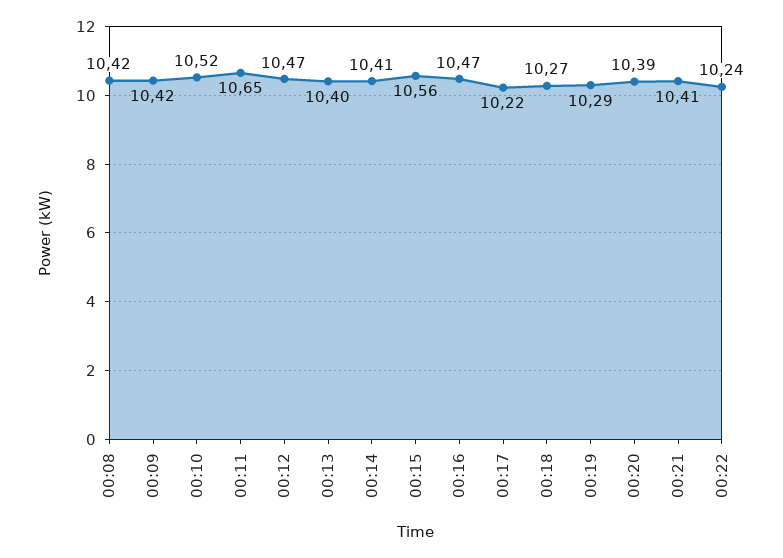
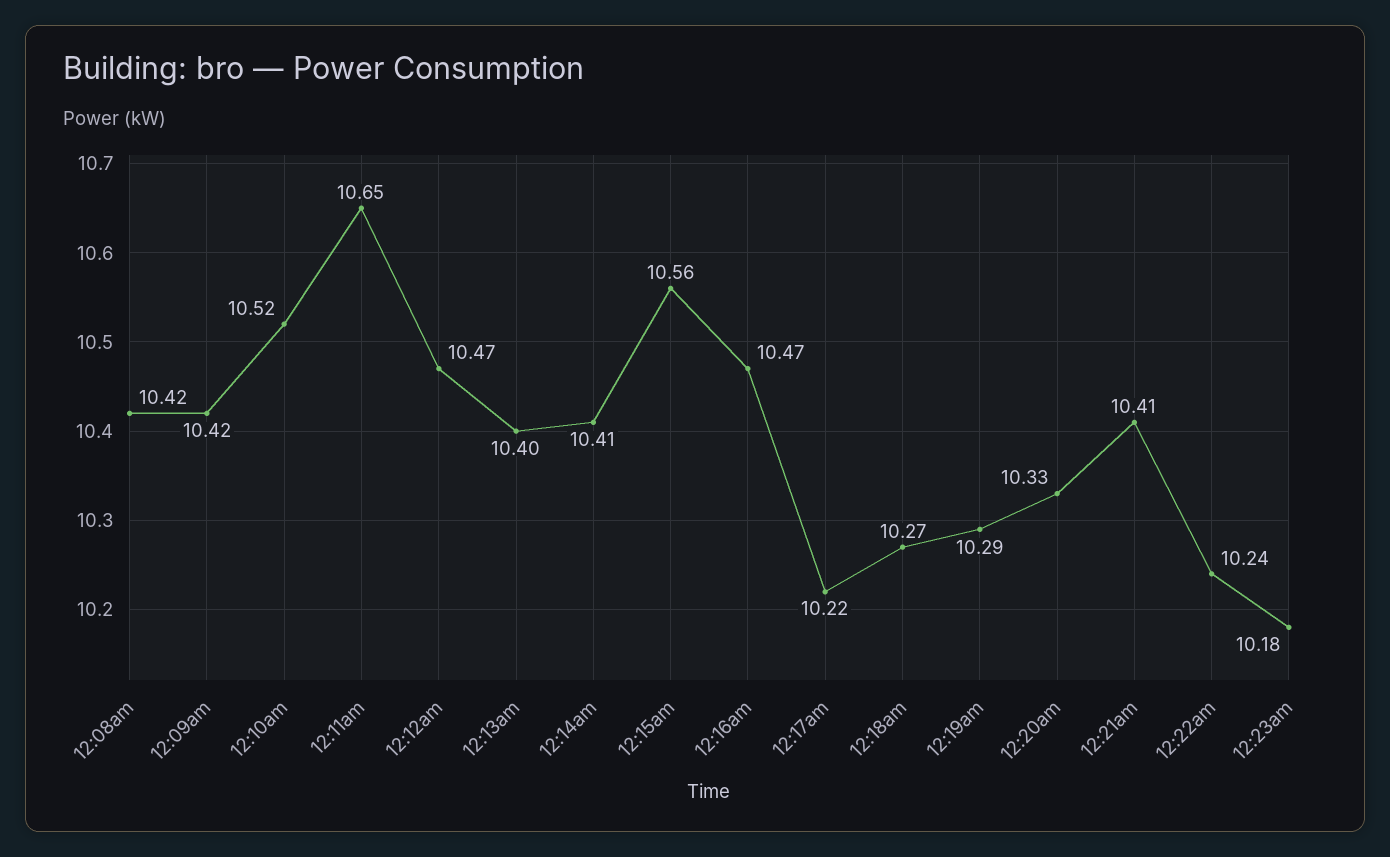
00:20: 10.39 -> 10.33
12:23am: none -> 10.18

